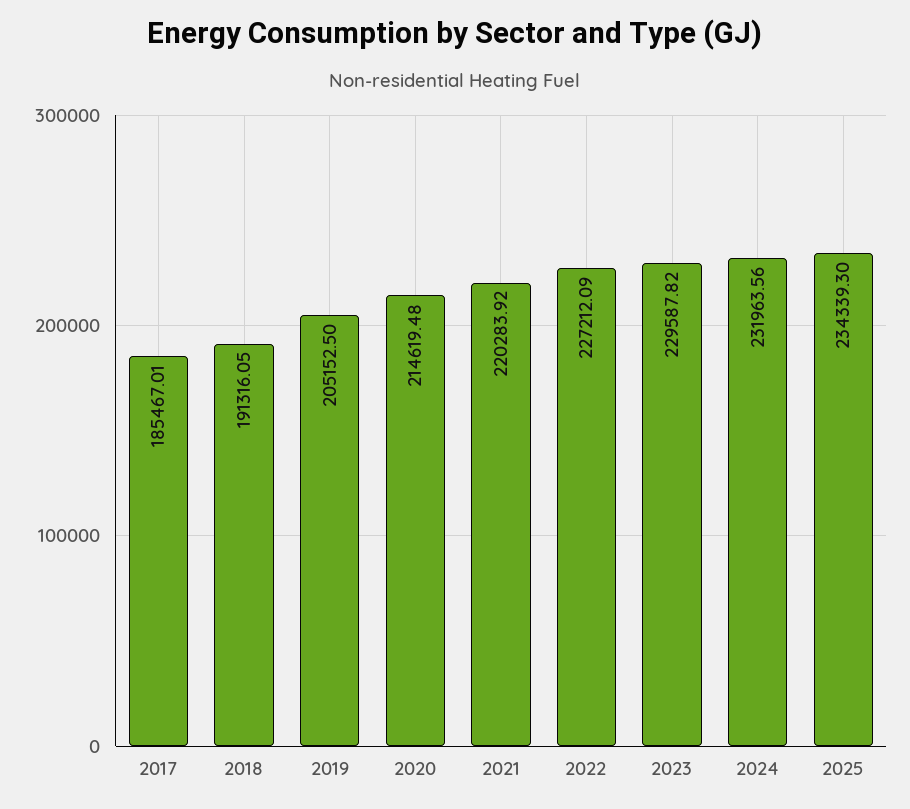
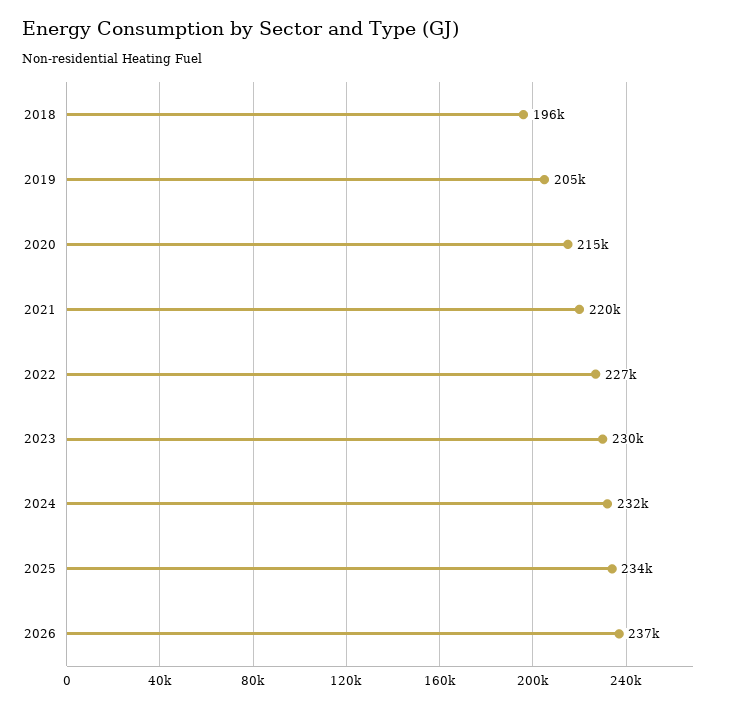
2017: 185467.01 -> none
2018: 191316.05 -> 196000
2026: none -> 237000

